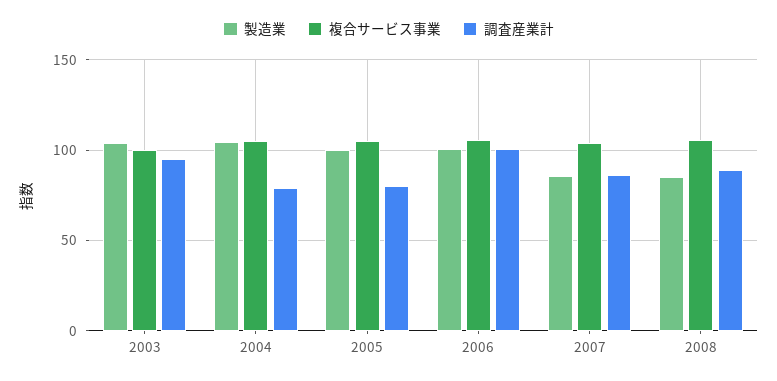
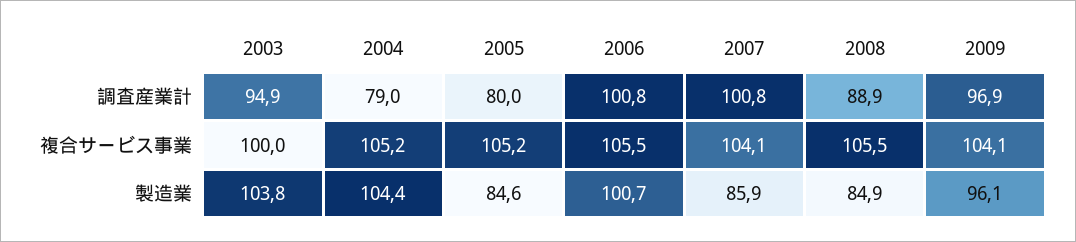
製造業, 2005: 100 -> 84.6
調査産業計, 2007: 85 -> 100.8
調査産業計, 2009: none -> 96.9
複合サービス事業, 2009: none -> 104.1
製造業, 2009: none -> 96.1

